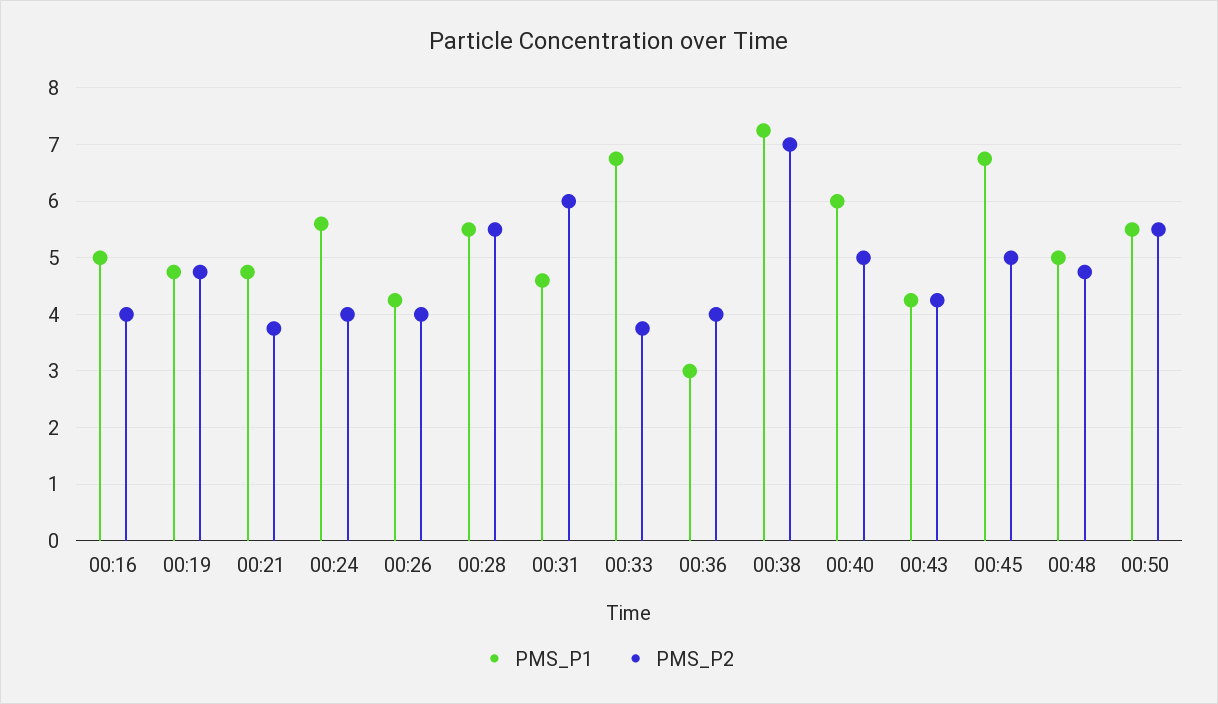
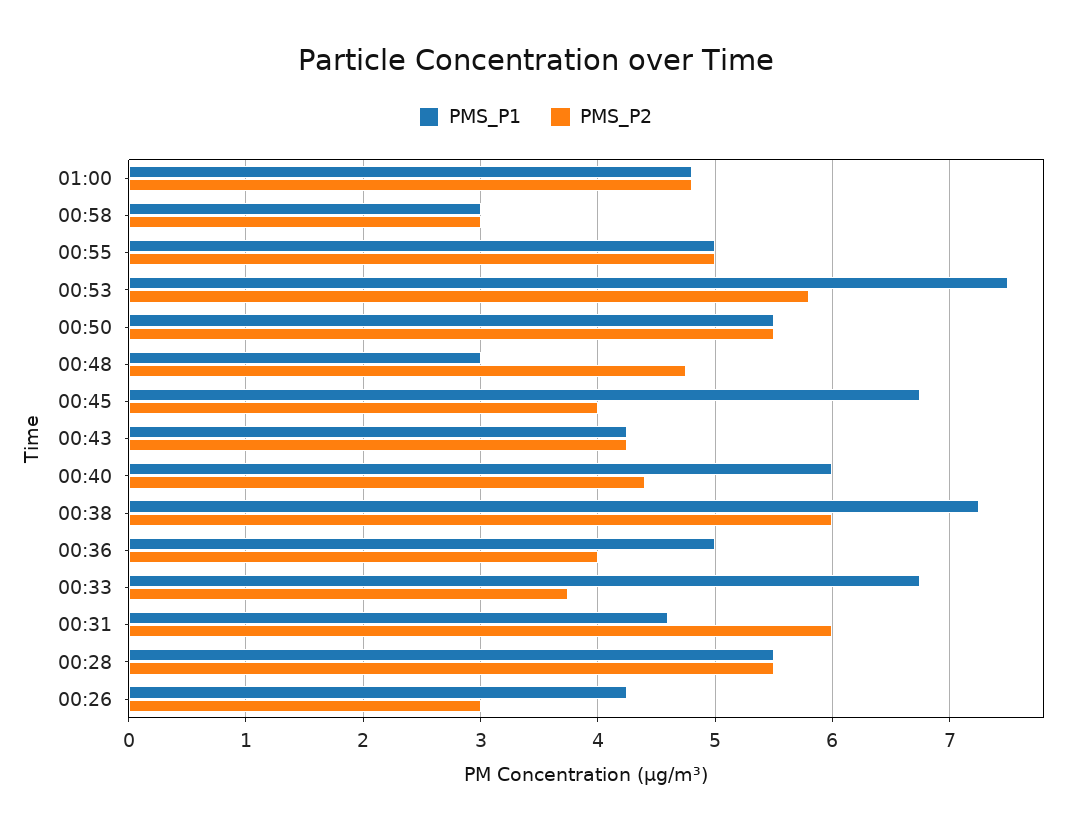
PMS_P1, 00:16: 5 -> none
PMS_P2, 00:16: 4 -> none
PMS_P1, 00:19: 4.8 -> none
PMS_P2, 00:19: 4.8 -> none
PMS_P1, 00:21: 4.8 -> none
PMS_P2, 00:21: 3.8 -> none
PMS_P1, 00:24: 5.6 -> none
PMS_P2, 00:24: 4 -> none
PMS_P2, 00:26: 4 -> 3
PMS_P1, 00:36: 3 -> 5
PMS_P2, 00:38: 7 -> 6
PMS_P2, 00:40: 5 -> 4.4
PMS_P2, 00:45: 5 -> 4
PMS_P1, 00:48: 5 -> 3
PMS_P1, 01:00: none -> 4.8
PMS_P2, 01:00: none -> 4.8
PMS_P1, 00:58: none -> 3
PMS_P2, 00:58: none -> 3
PMS_P1, 00:55: none -> 5
PMS_P2, 00:55: none -> 5
PMS_P1, 00:53: none -> 7.5
PMS_P2, 00:53: none -> 5.8

